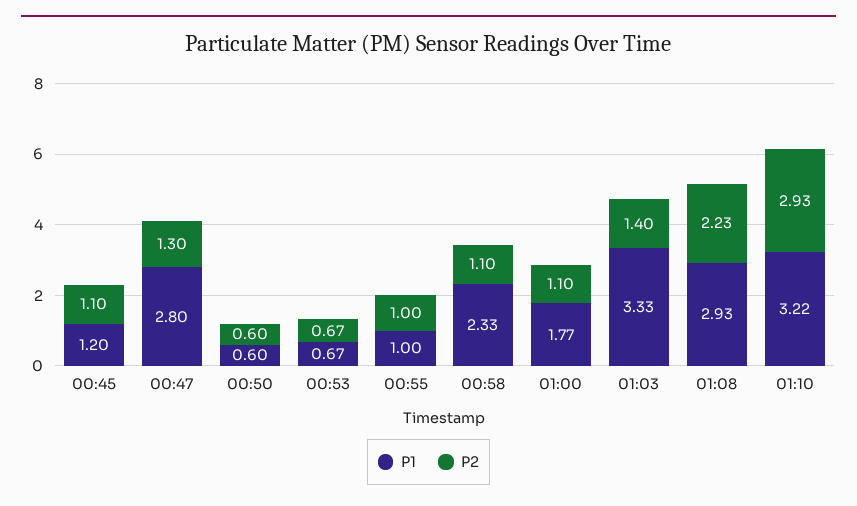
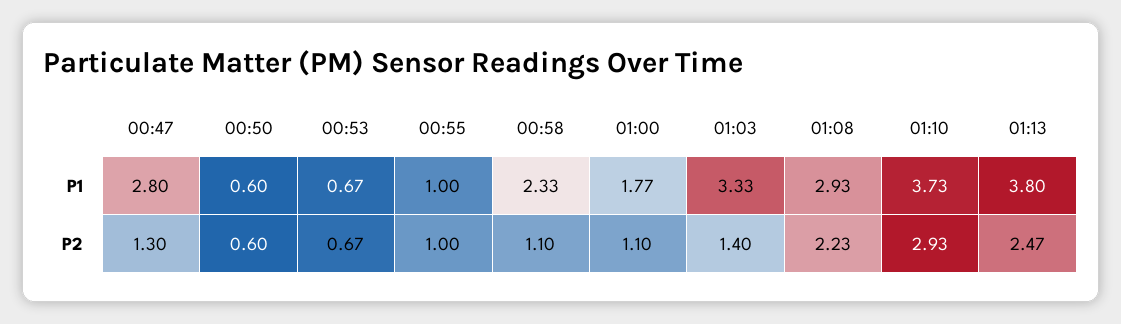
P1, 00:45: 1.2 -> none
P2, 00:45: 1.1 -> none
P1, 01:10: 3.22 -> 3.73
P1, 01:13: none -> 3.8
P2, 01:13: none -> 2.47

